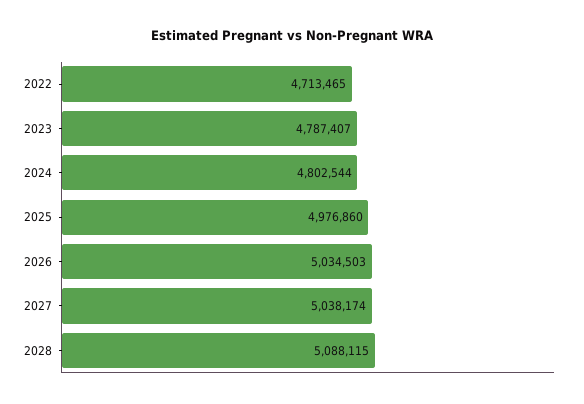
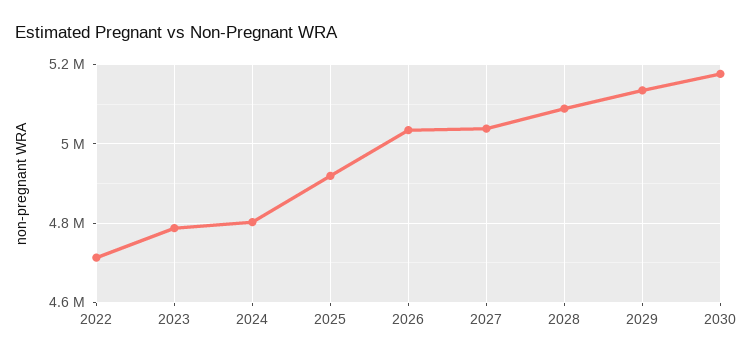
2025: 4976860 -> 4920000
2029: none -> 5140000
2030: none -> 5180000

